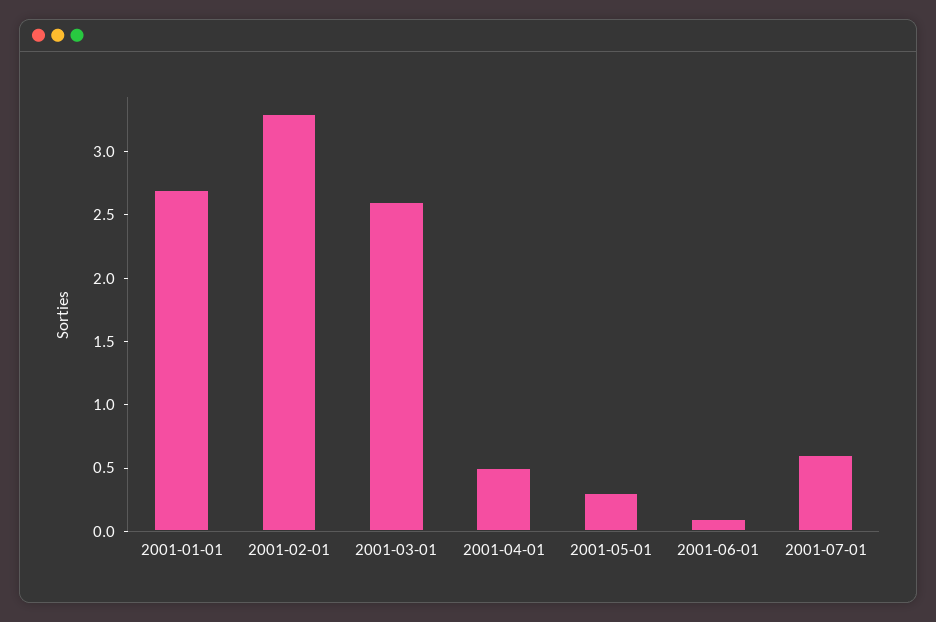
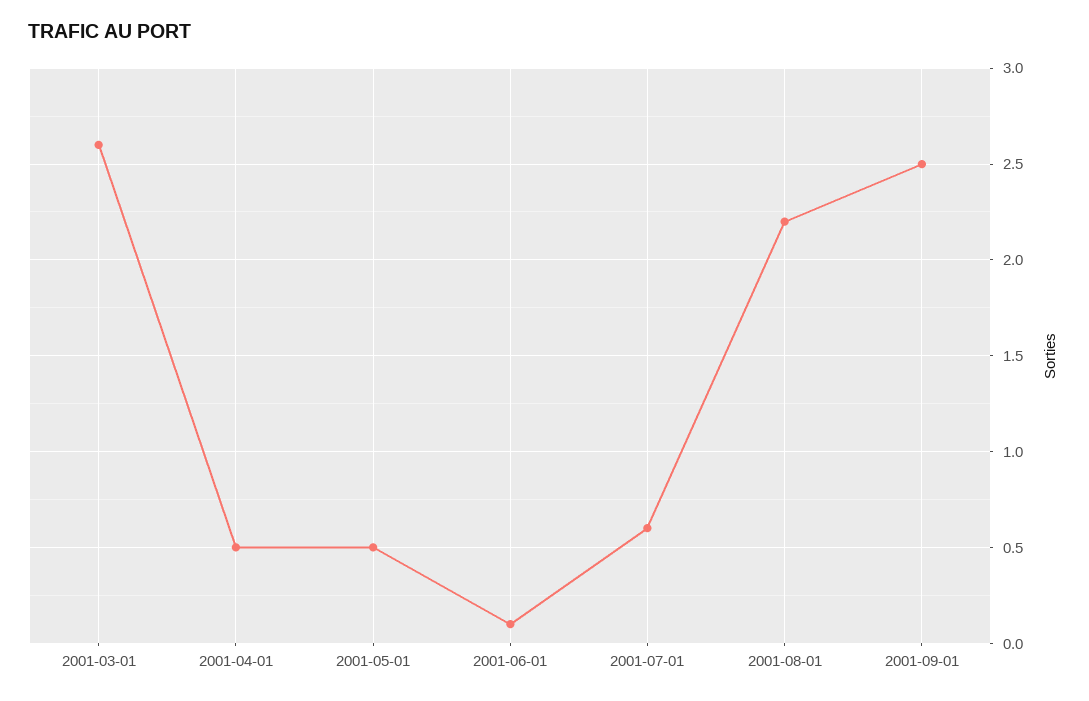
2001-01-01: 2.7 -> none
2001-02-01: 3.3 -> none
2001-05-01: 0.3 -> 0.5
2001-08-01: none -> 2.2
2001-09-01: none -> 2.5

